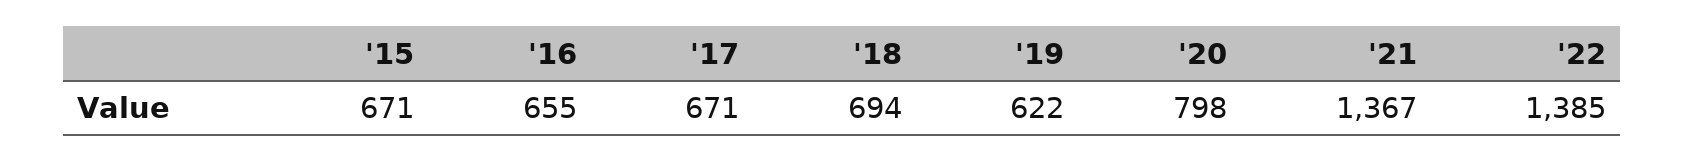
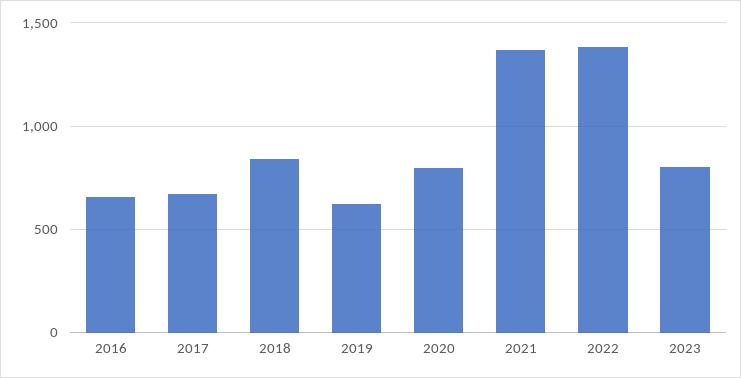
'15: 671 -> none
'18: 694 -> 850
2023: none -> 800

